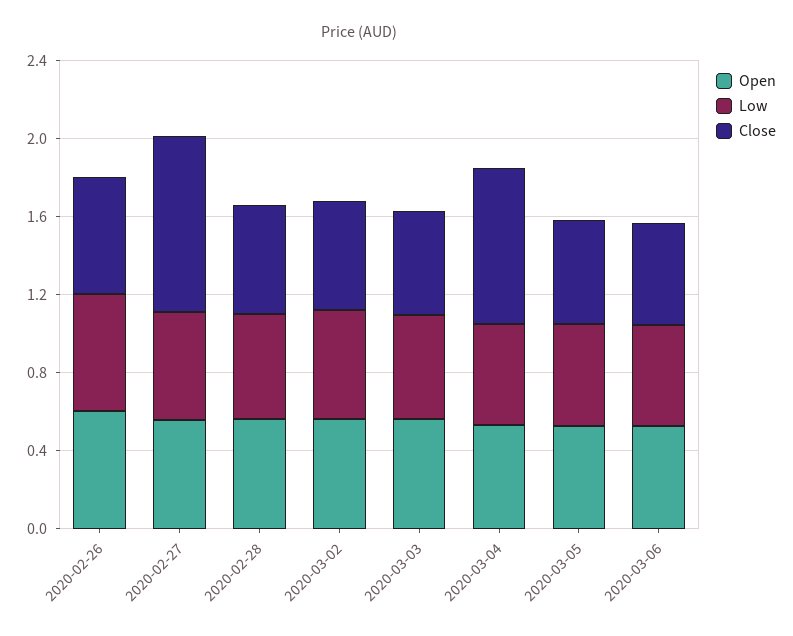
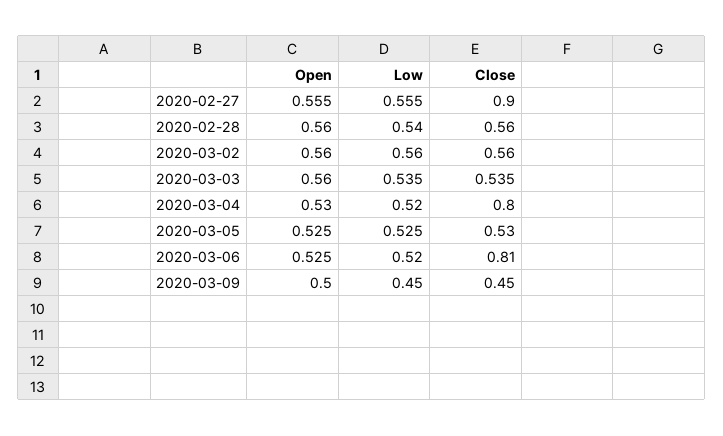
Open, 2020-02-26: 0.6 -> none
Low, 2020-02-26: 0.6 -> none
Close, 2020-02-26: 0.6 -> none
Close, 2020-03-06: 0.5 -> 0.81
Open, 2020-03-09: none -> 0.5
Low, 2020-03-09: none -> 0.45
Close, 2020-03-09: none -> 0.45

